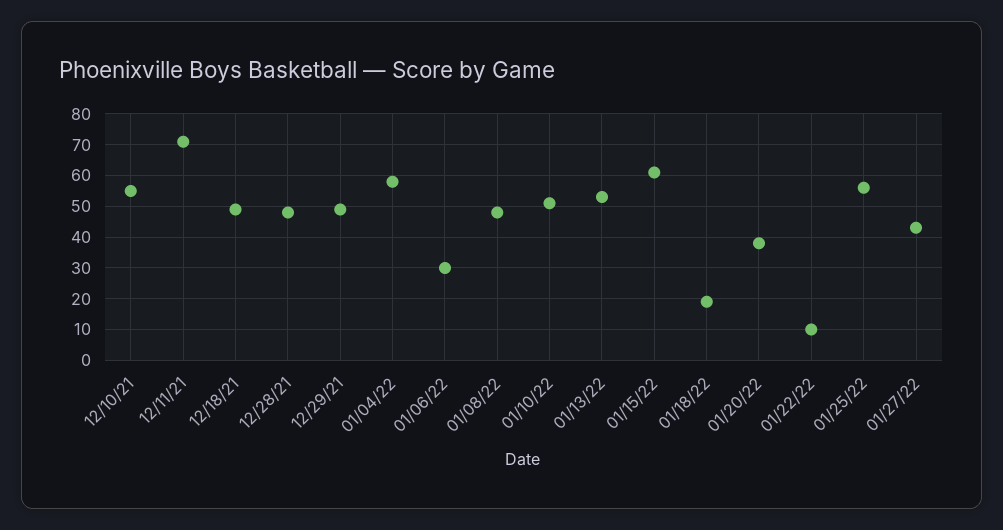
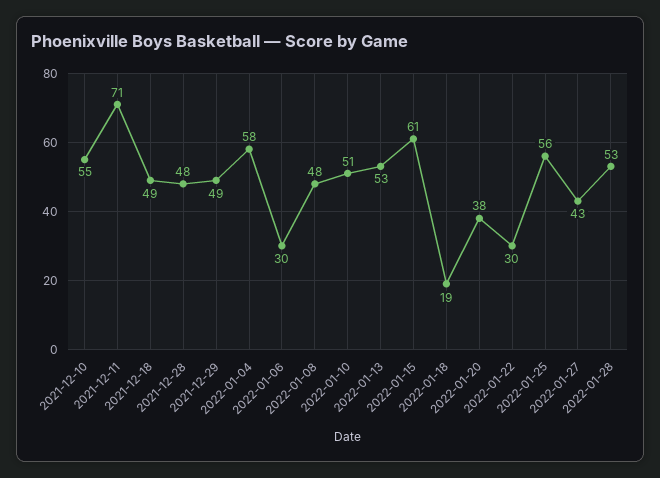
01/22/22: 10 -> 30
2022-01-28: none -> 53

